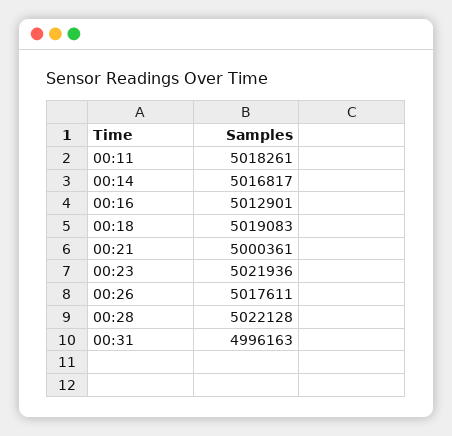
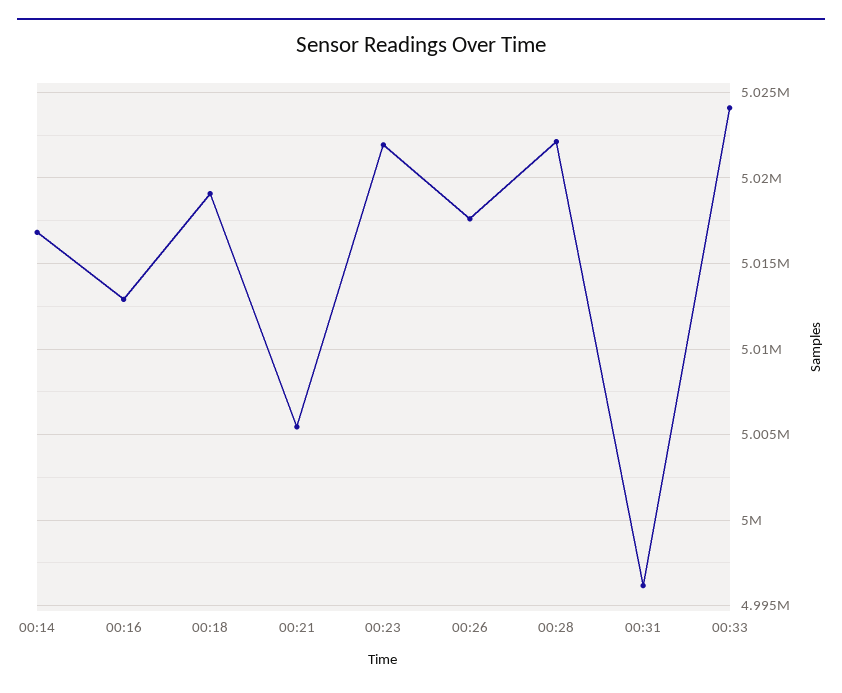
00:11: 5018261 -> none
00:21: 5000361 -> 5005500
00:33: none -> 5024000

